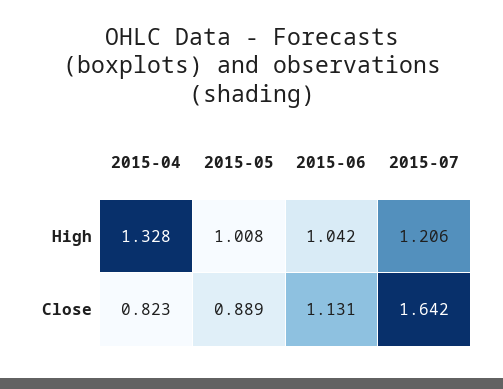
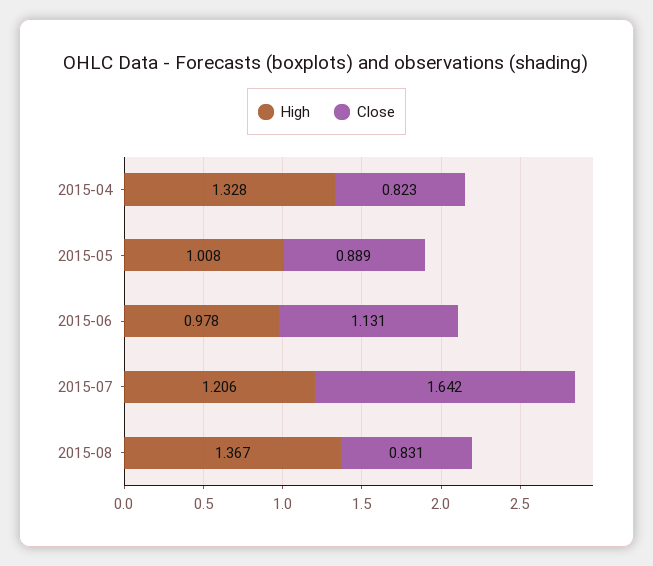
High, 2015-06: 1.042 -> 0.978
High, 2015-08: none -> 1.367
Close, 2015-08: none -> 0.831

